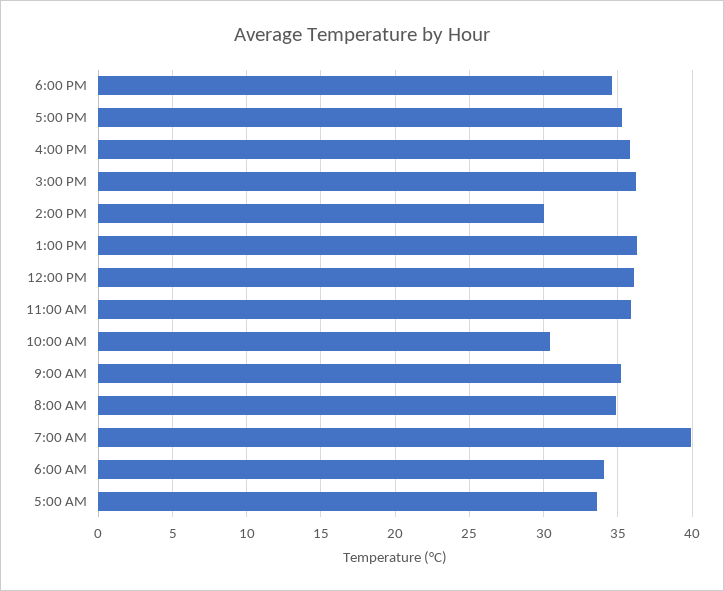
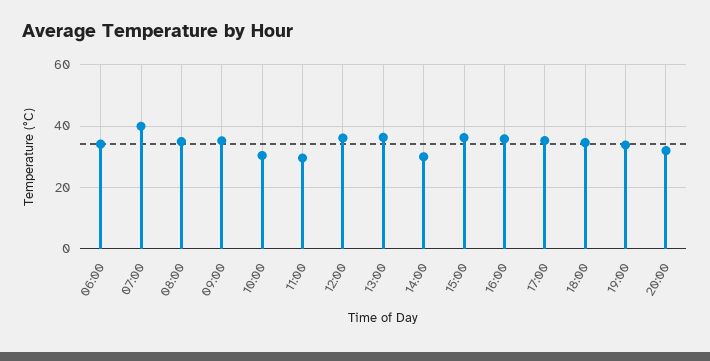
11:00 AM: 36 -> 30
5:00 AM: 33.5 -> none
19:00: none -> 34
20:00: none -> 32

